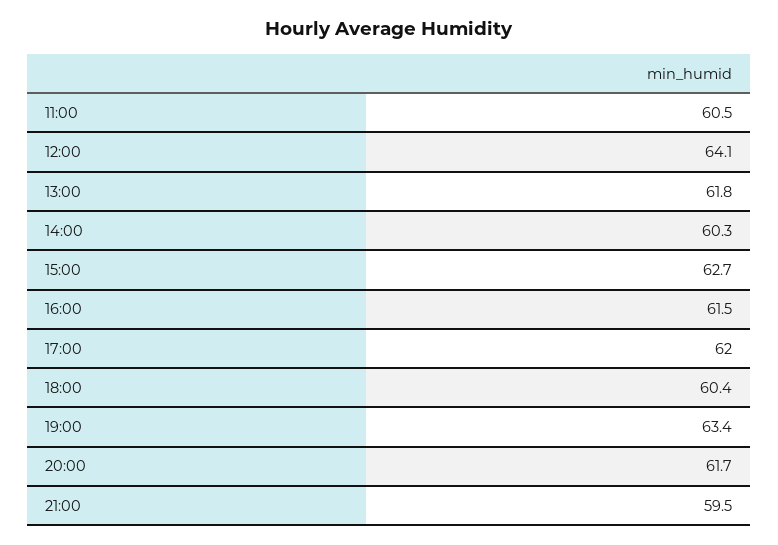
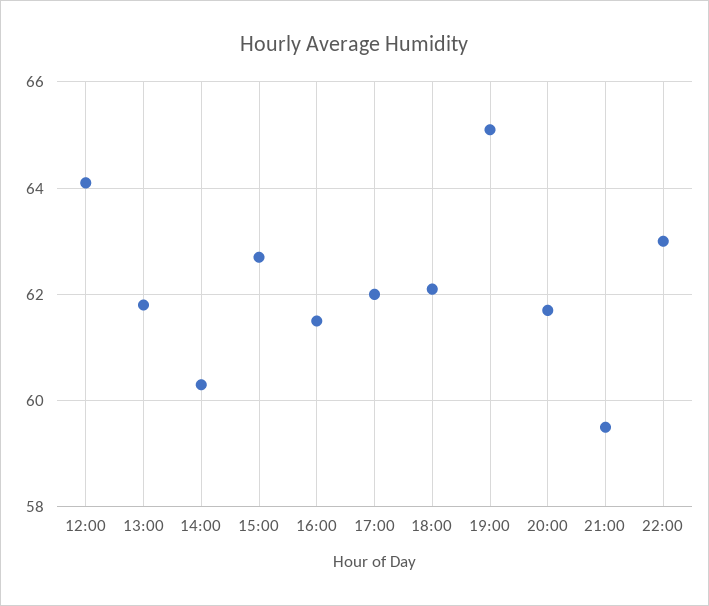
11:00: 60.5 -> none
18:00: 60.4 -> 62
19:00: 63.4 -> 65
22:00: none -> 63

